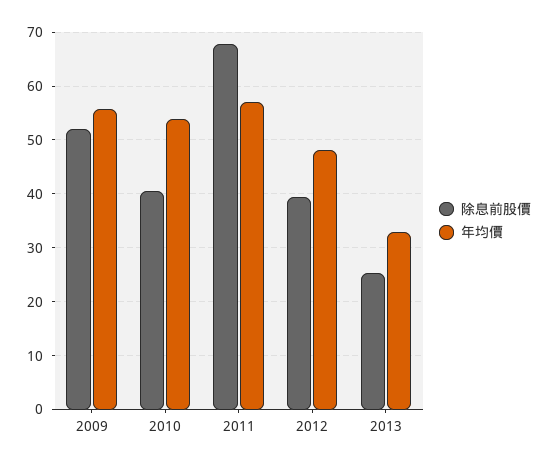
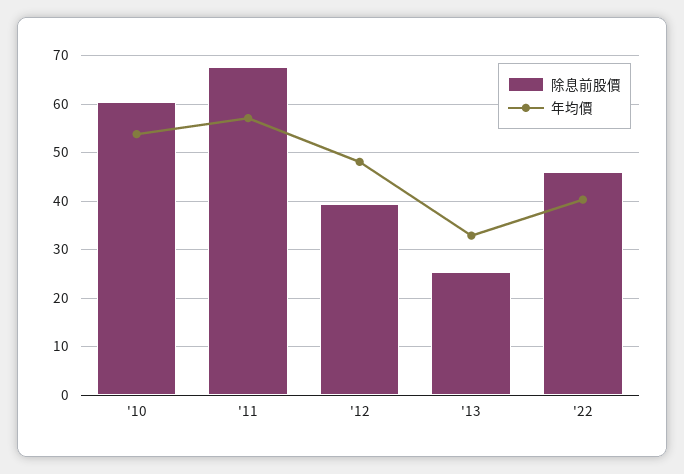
除息前股價, 2009: 52 -> none
年均價, 2009: 56 -> none
除息前股價, 2010: 40 -> 60
除息前股價, '22: none -> 46
年均價, '22: none -> 40

